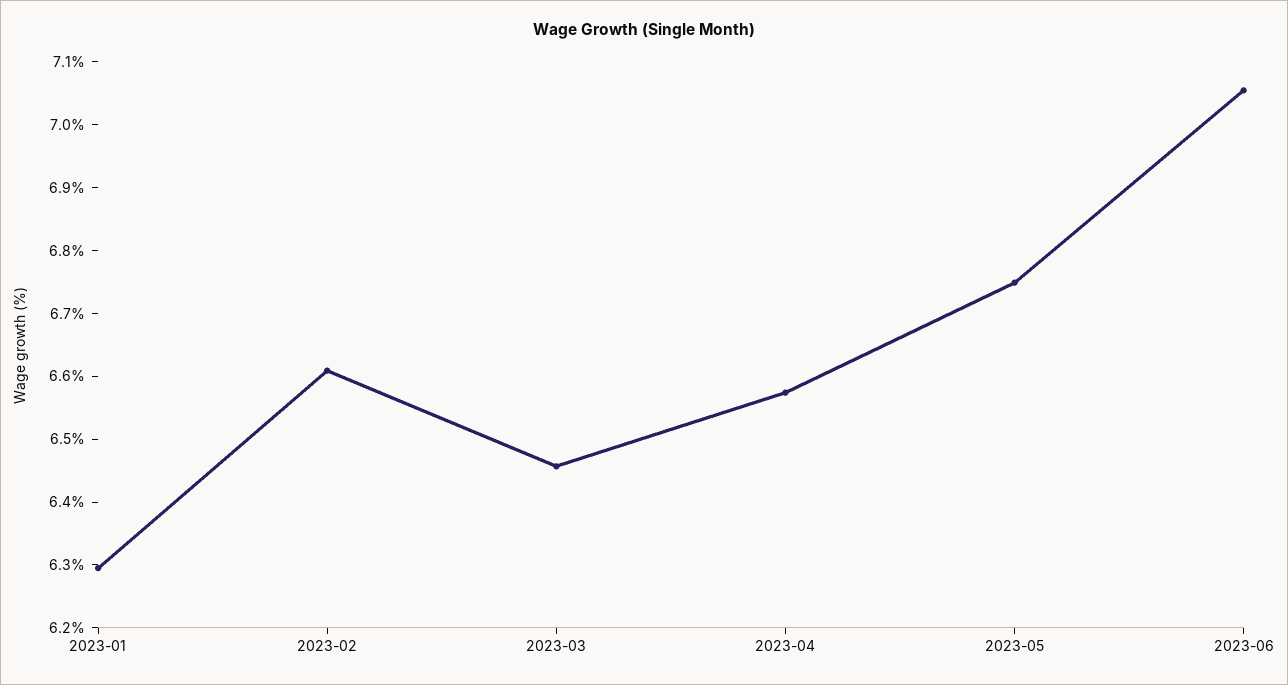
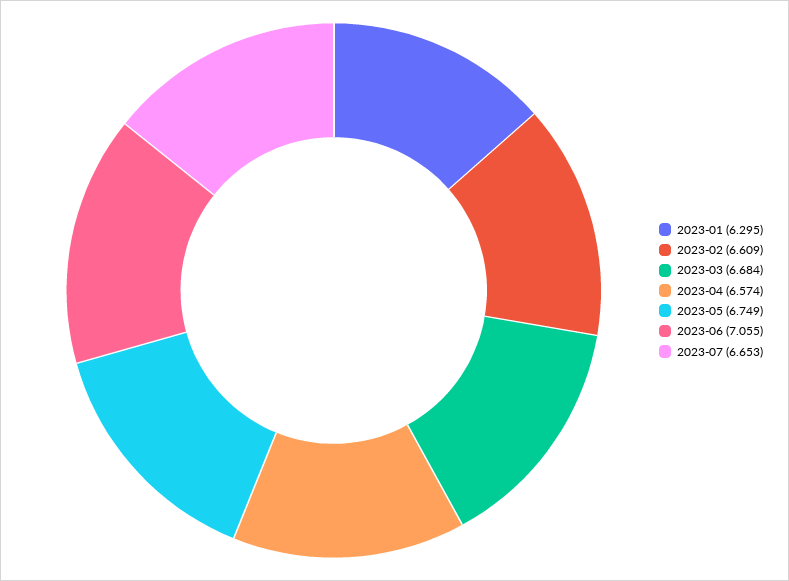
2023-03: 6.46 -> 6.684
2023-07: none -> 6.653

